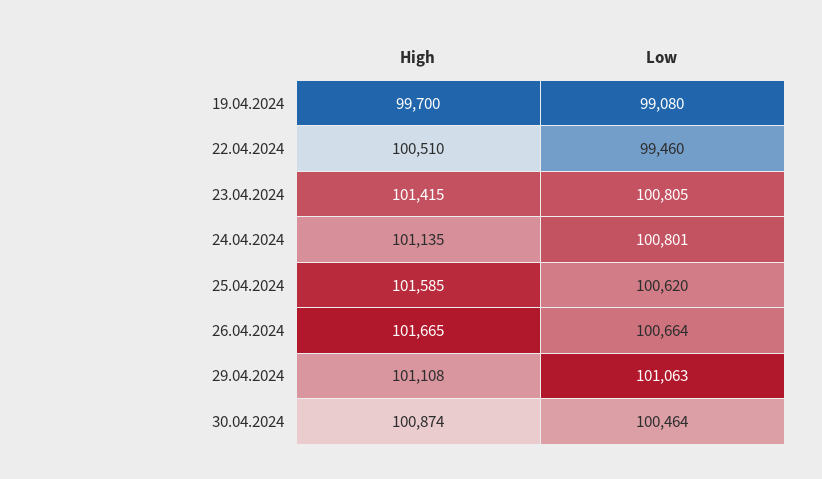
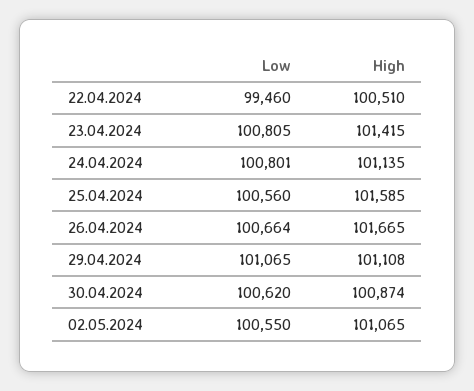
High, 19.04.2024: 99700 -> none
Low, 19.04.2024: 99080 -> none
Low, 25.04.2024: 100620 -> 100560
Low, 29.04.2024: 101063 -> 101065
Low, 30.04.2024: 100464 -> 100620
Low, 02.05.2024: none -> 100550
High, 02.05.2024: none -> 101065

